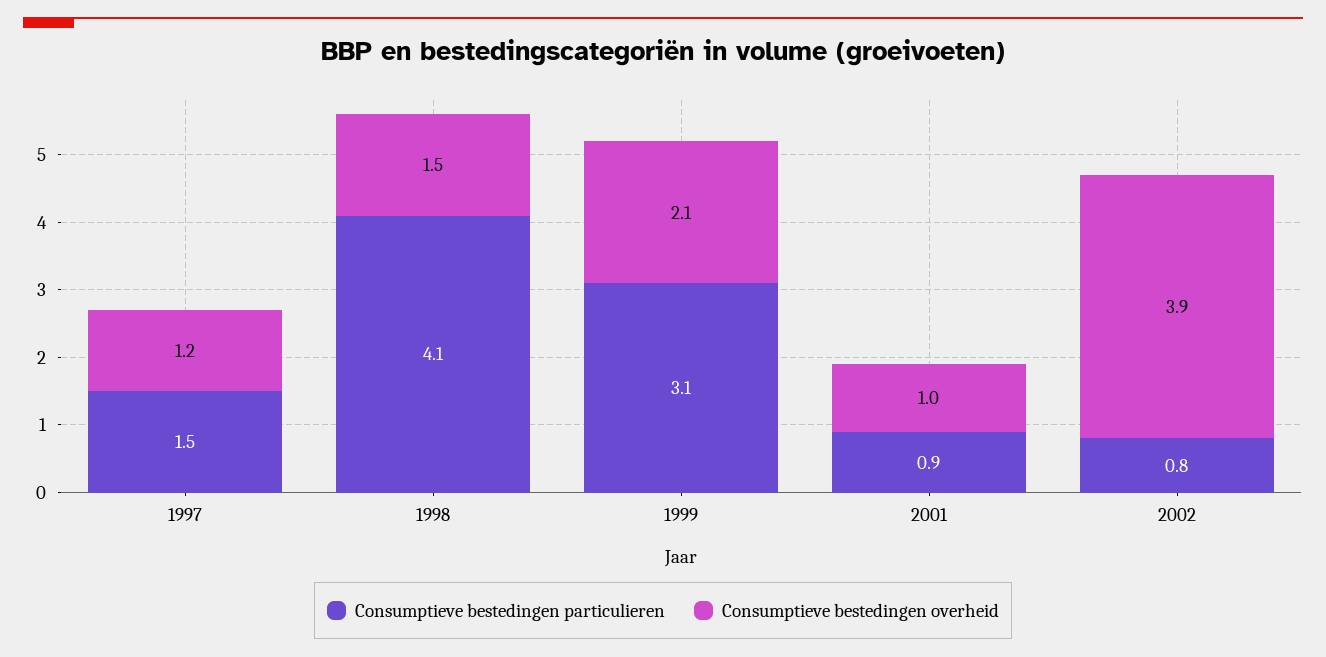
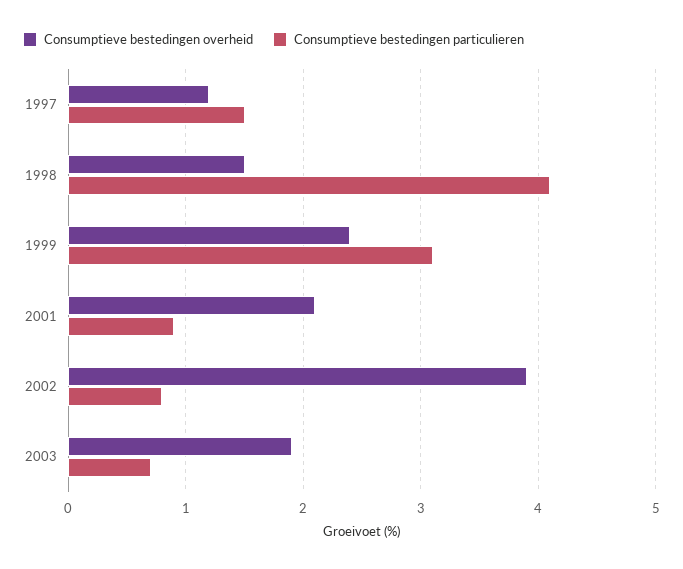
Consumptieve bestedingen overheid, 1999: 2.1 -> 2.4
Consumptieve bestedingen overheid, 2001: 1 -> 2.1
Consumptieve bestedingen overheid, 2003: none -> 1.9
Consumptieve bestedingen particulieren, 2003: none -> 0.7

